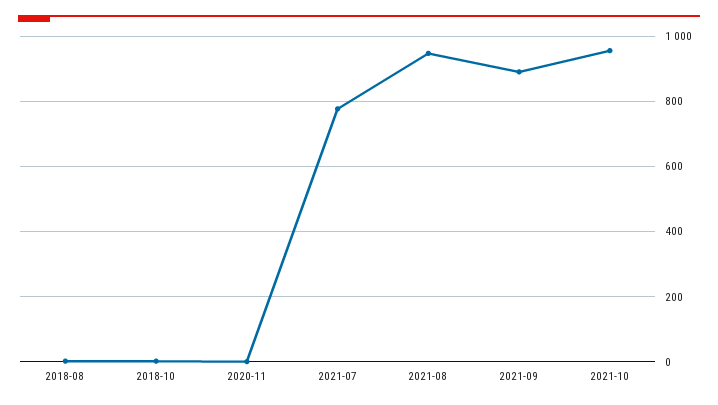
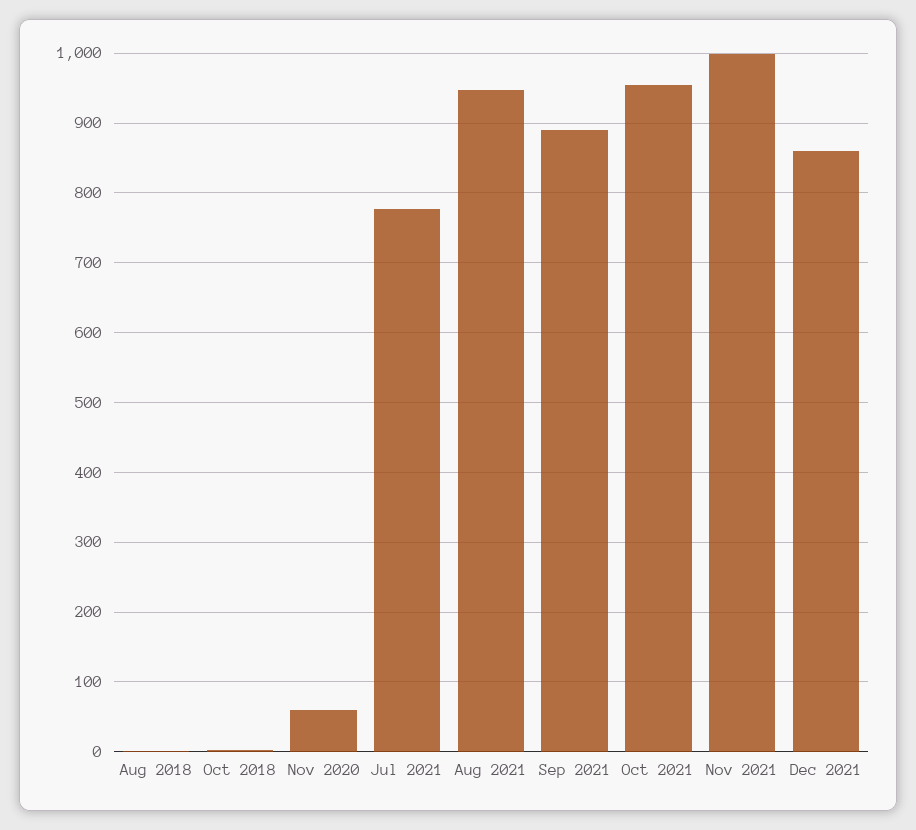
2020-11: 0 -> 60
Nov 2021: none -> 1000
Dec 2021: none -> 860

